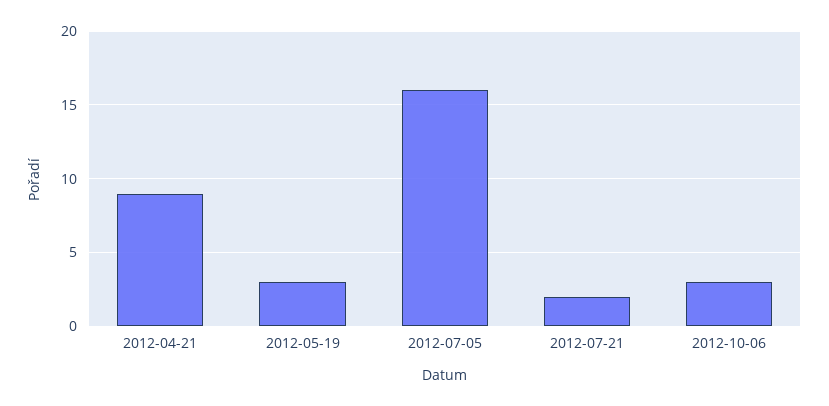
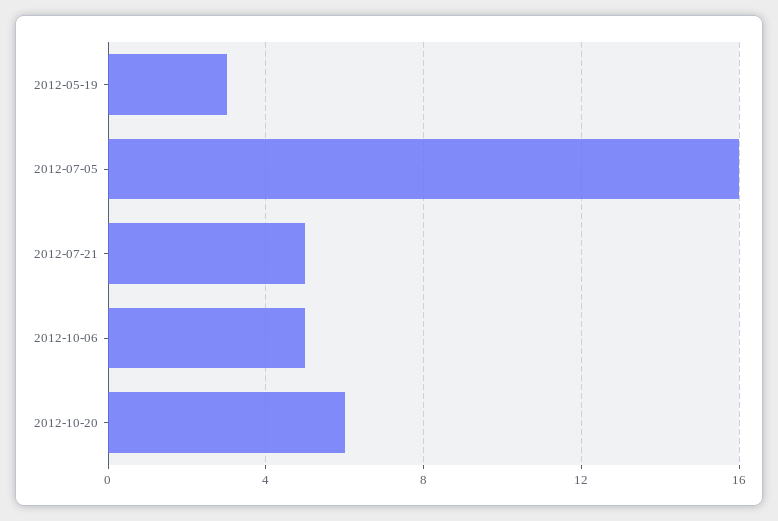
2012-04-21: 9 -> none
2012-07-21: 2 -> 5
2012-10-06: 3 -> 5
2012-10-20: none -> 6

